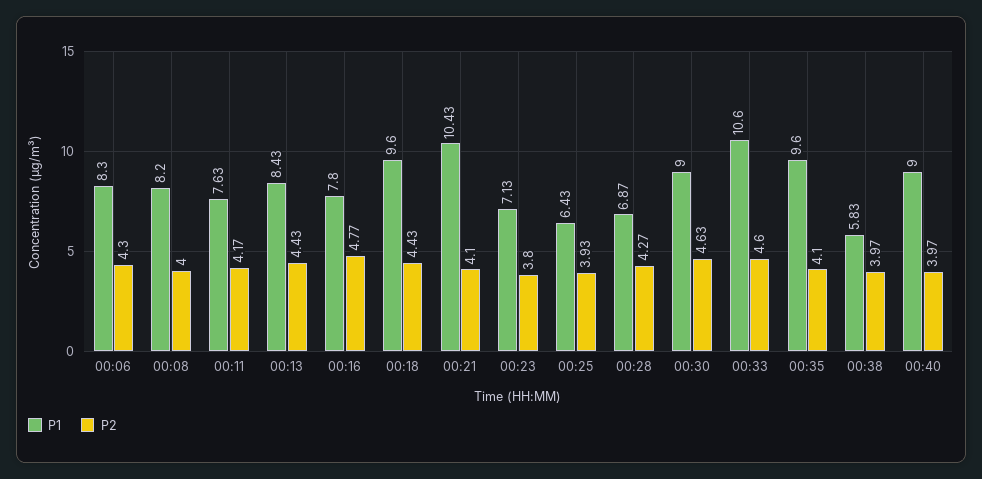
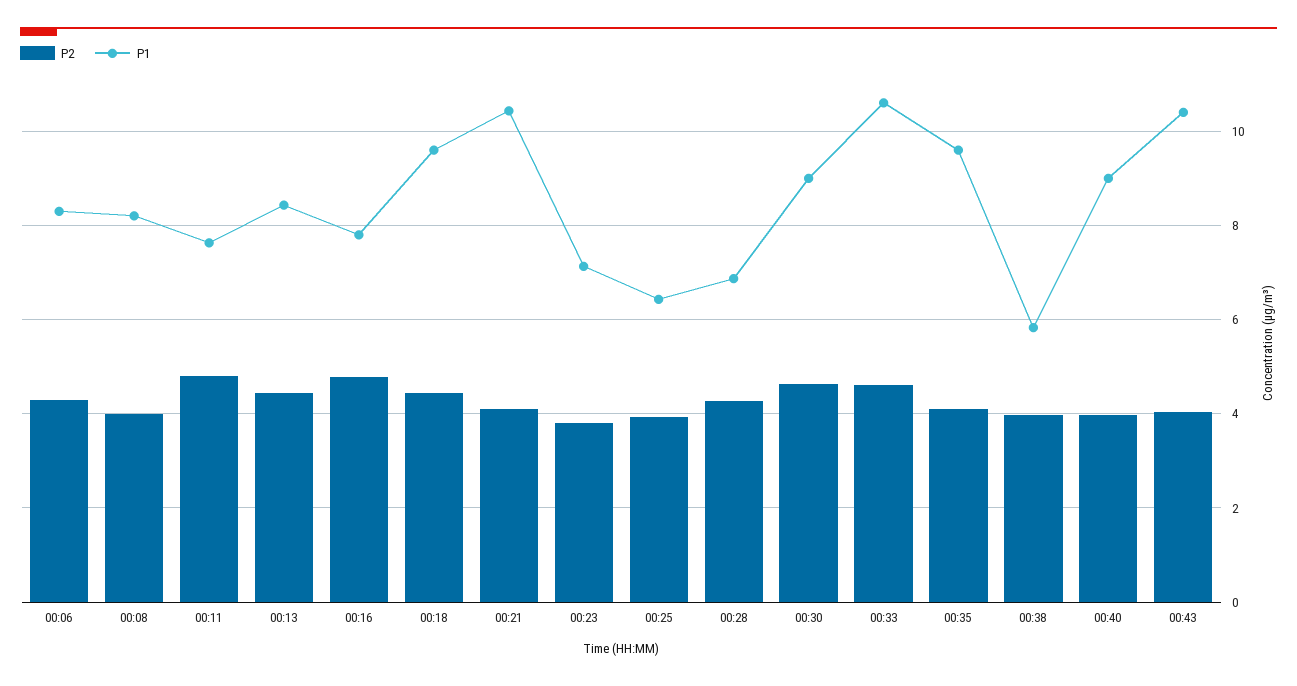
P2, 00:11: 4.17 -> 4.8
P2, 00:43: none -> 4
P1, 00:43: none -> 10.4

